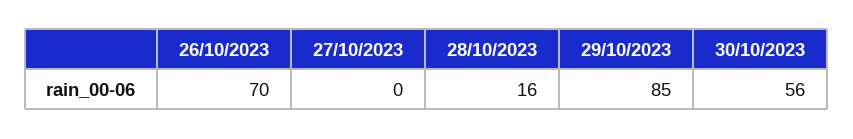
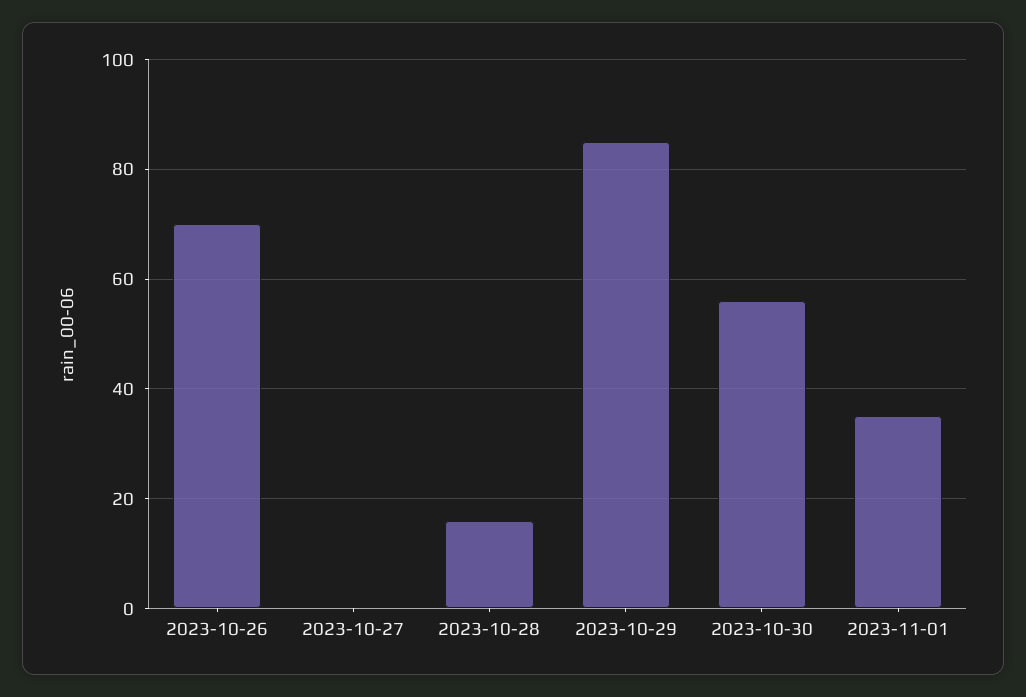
2023-11-01: none -> 35

